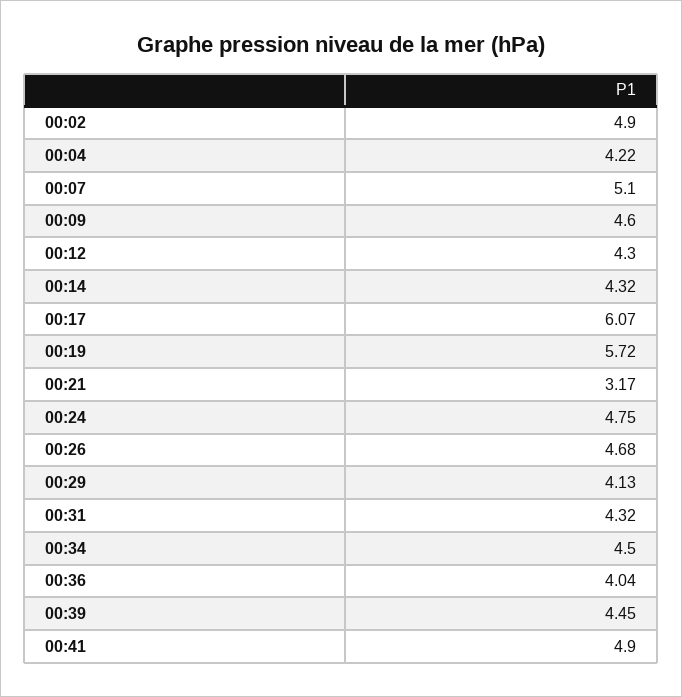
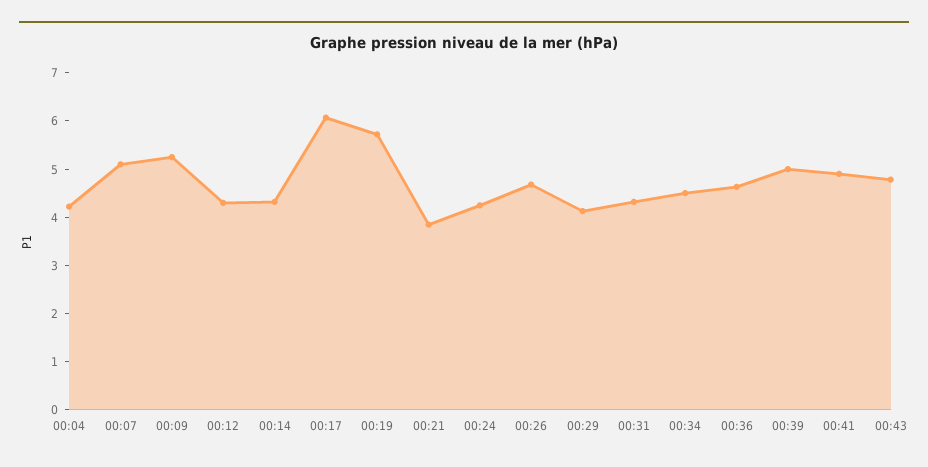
00:02: 4.9 -> none
00:09: 4.6 -> 5.2
00:21: 3.17 -> 3.8
00:24: 4.75 -> 4.2
00:36: 4.04 -> 4.6
00:39: 4.45 -> 5
00:43: none -> 4.8

